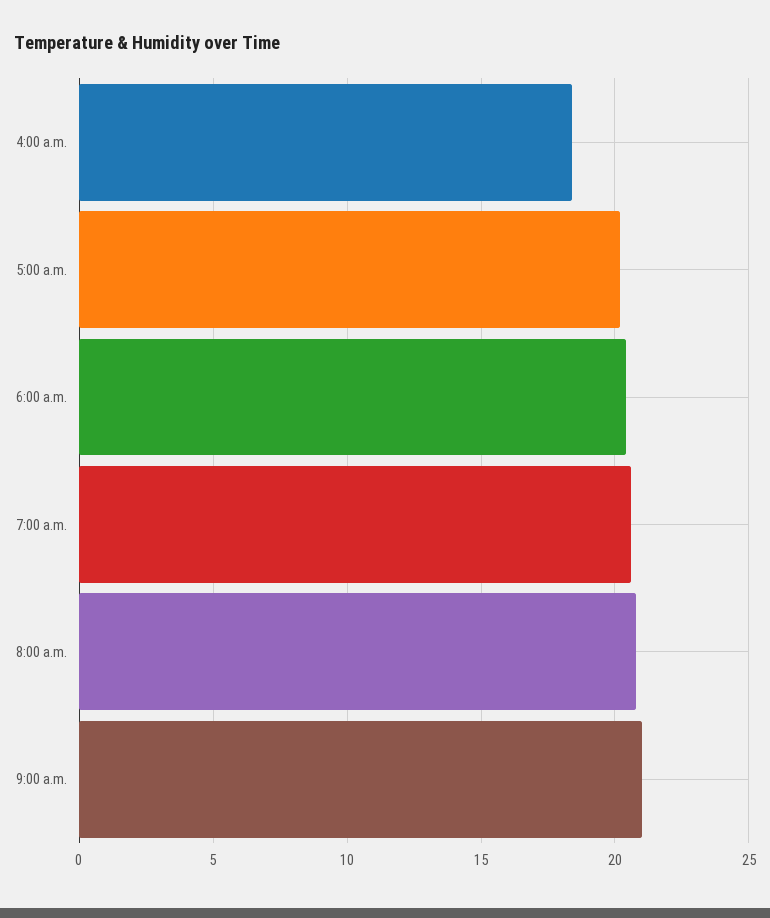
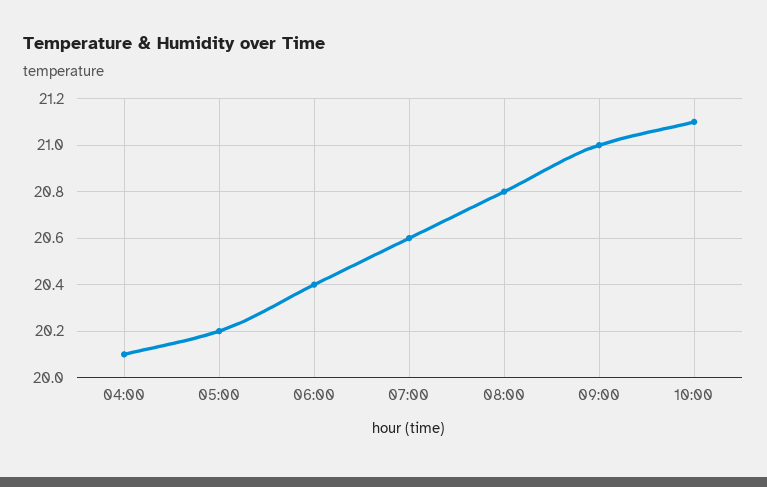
4:00 a.m.: 18.5 -> 20.1
10:00: none -> 21.1

